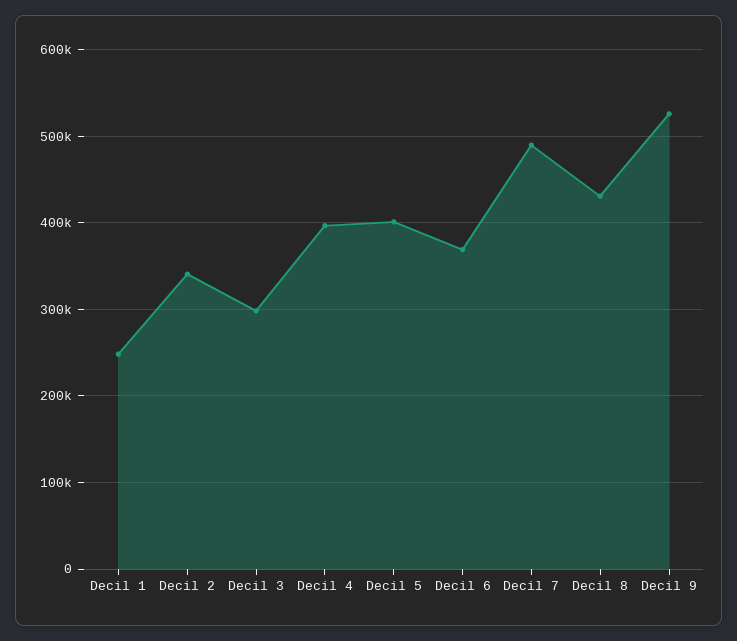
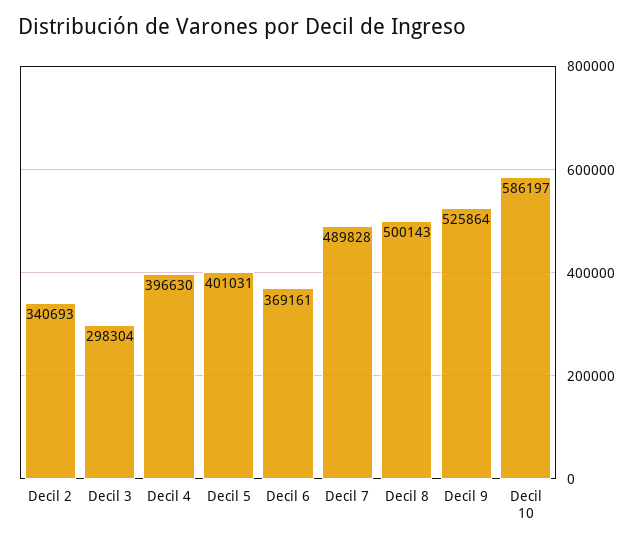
Decil 1: 250000 -> none
Decil 8: 430000 -> 500143
Decil 10: none -> 586197

